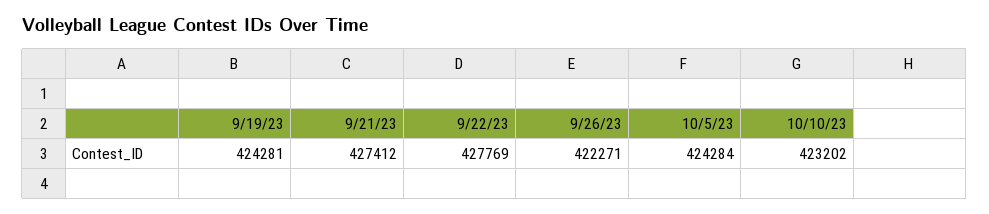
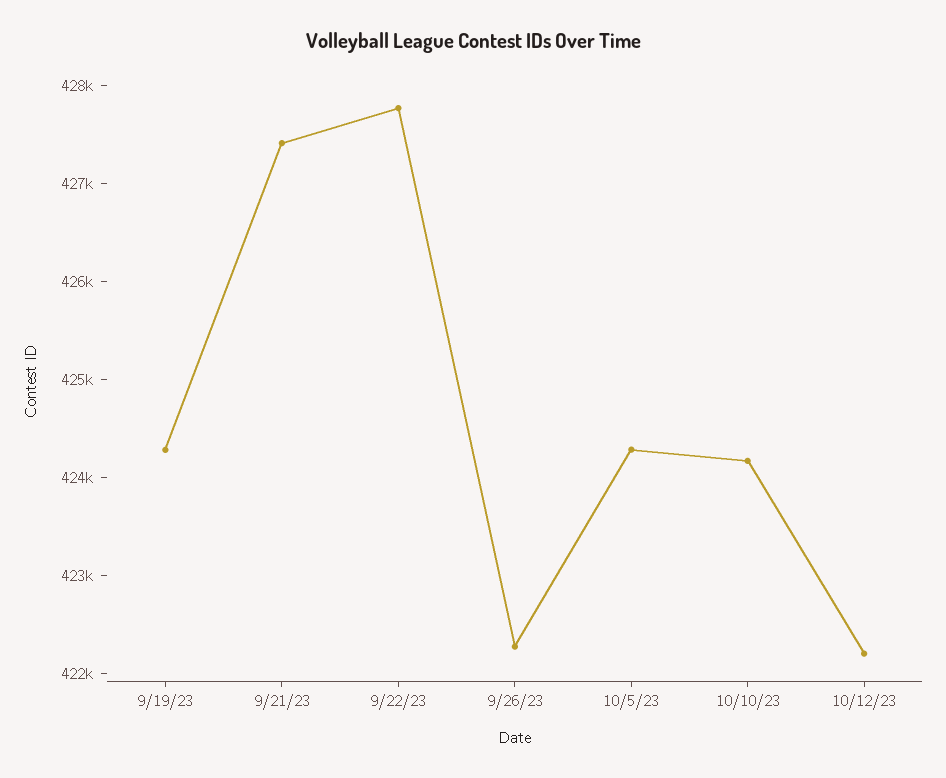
10/10/23: 423202 -> 424200
10/12/23: none -> 422200

